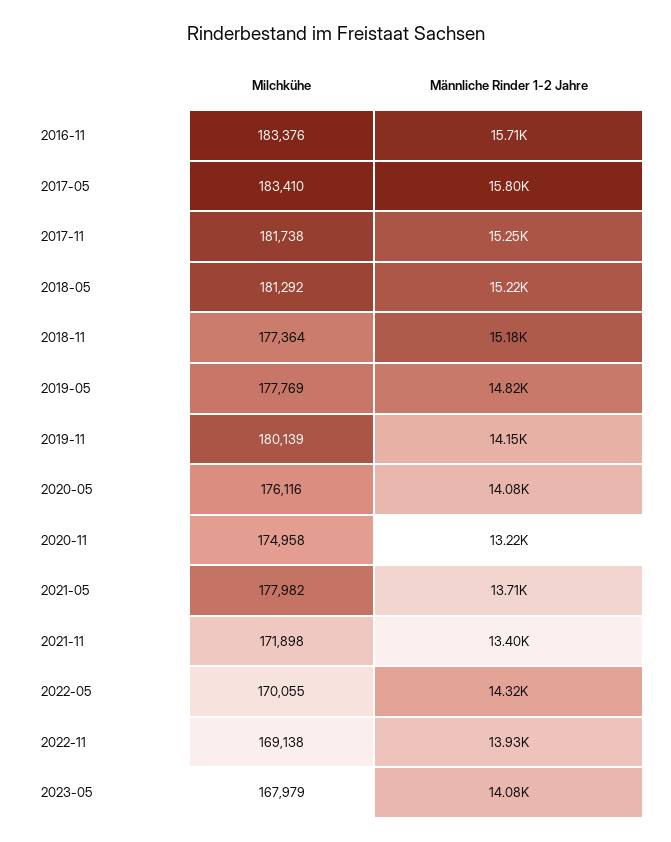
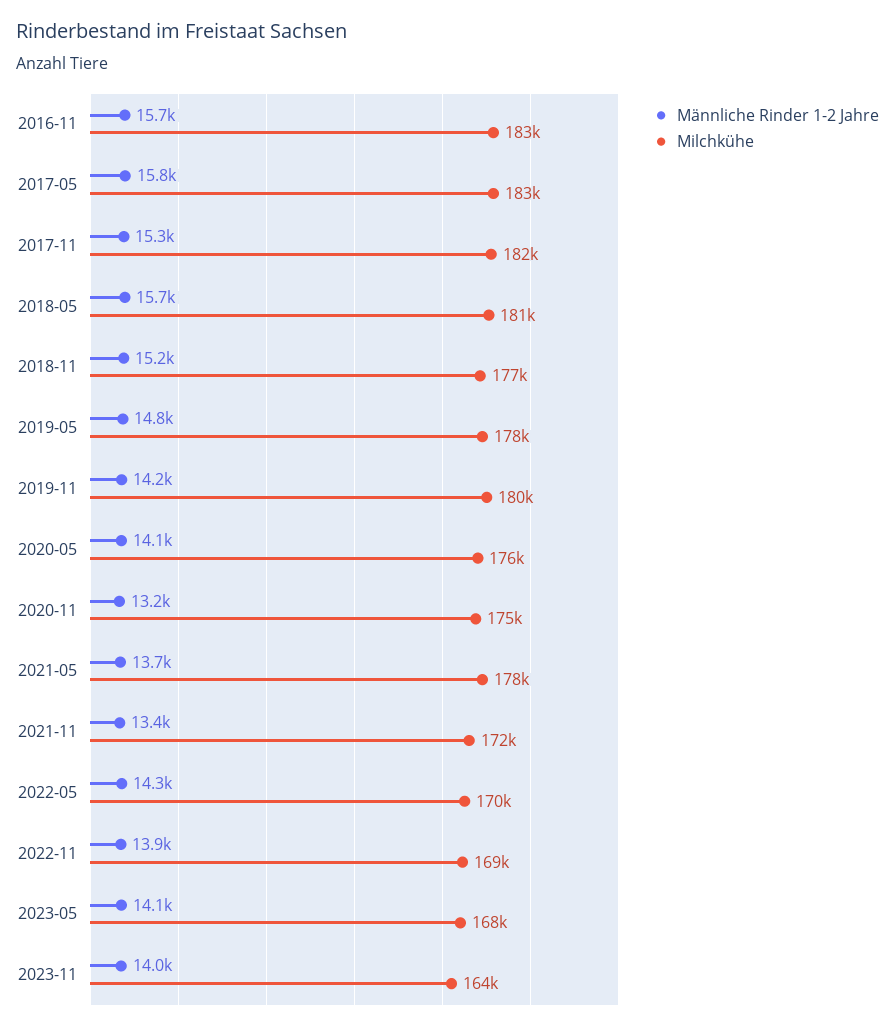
Männliche Rinder 1-2 Jahre, 2018-05: 15220 -> 15700
Männliche Rinder 1-2 Jahre, 2023-11: none -> 14000
Milchkühe, 2023-11: none -> 164000

